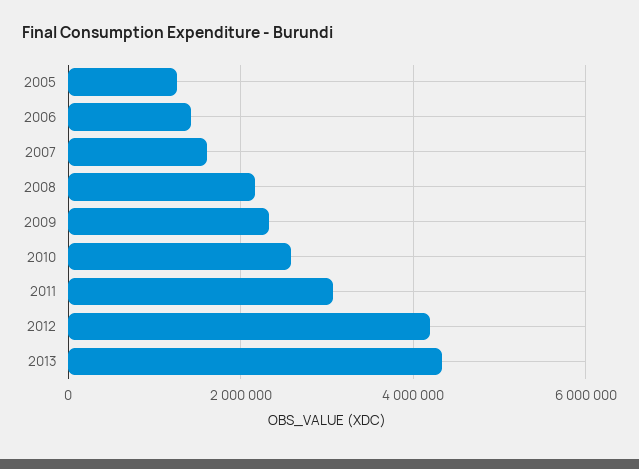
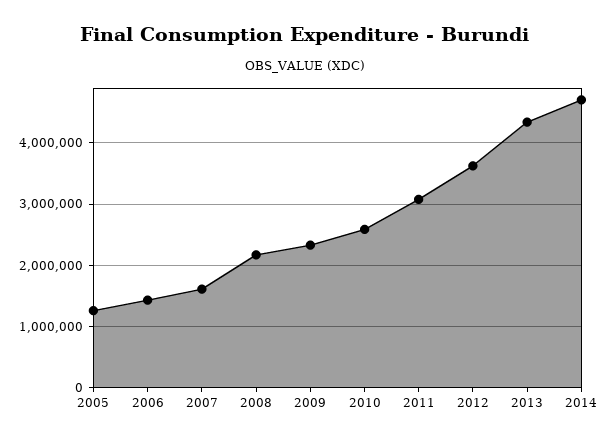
2012: 4200000 -> 3600000
2014: none -> 4700000

